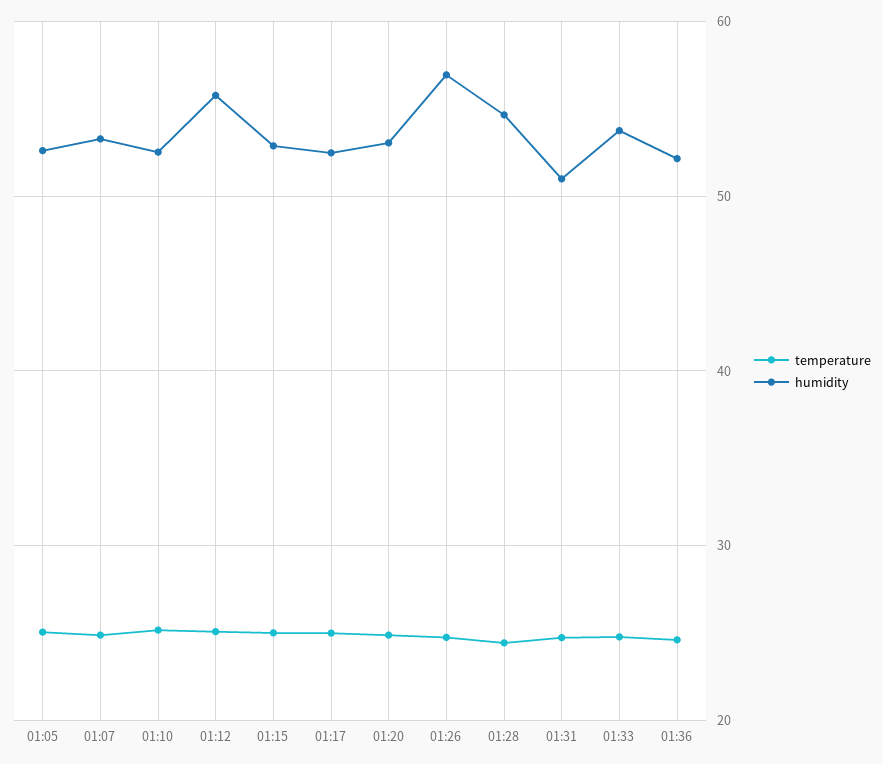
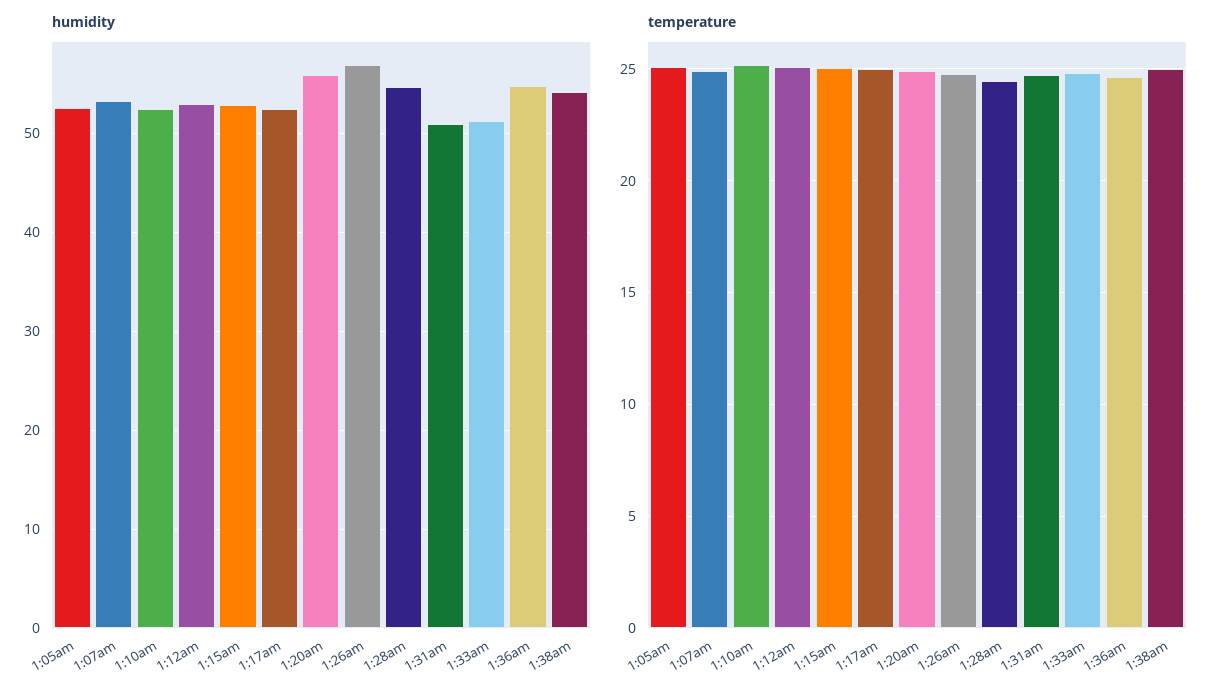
humidity, 01:12: 56 -> 53
humidity, 01:20: 53 -> 56
humidity, 01:33: 54 -> 51
humidity, 01:36: 52 -> 55
humidity, 1:38am: none -> 54
temperature, 1:38am: none -> 25

